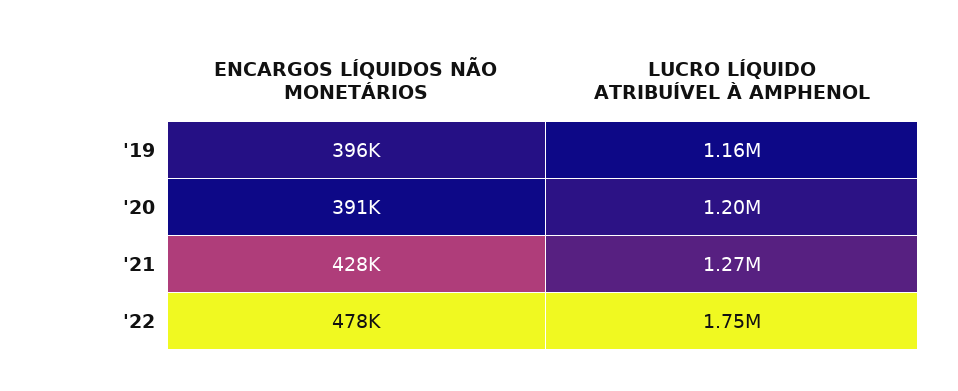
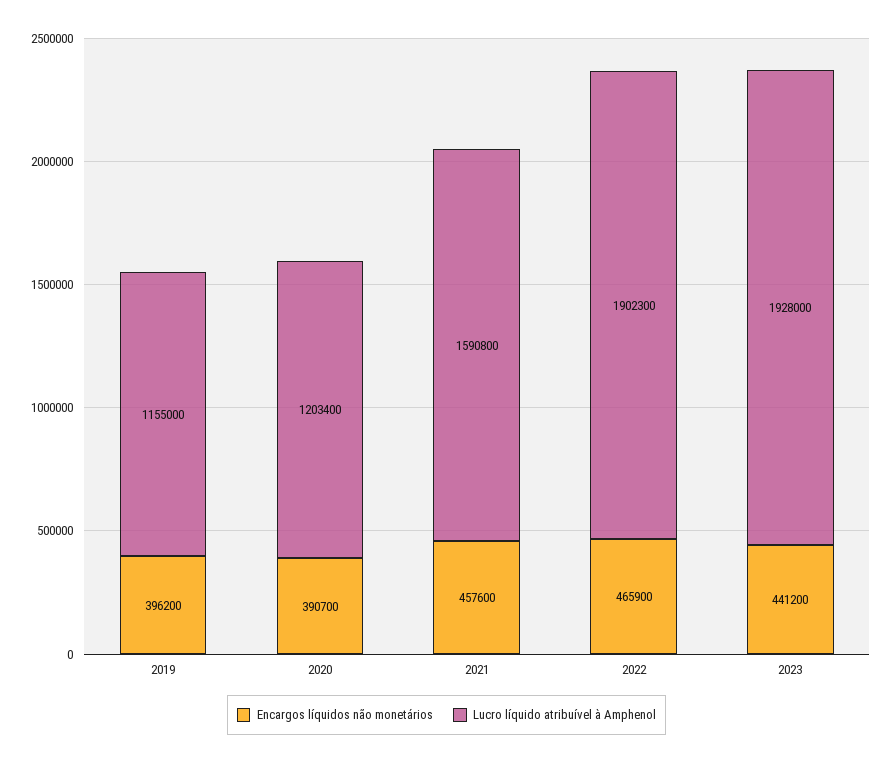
ENCARGOS LÍQUIDOS NÃO MONETÁRIOS, '21: 428000 -> 457600
LUCRO LÍQUIDO ATRIBUÍVEL À AMPHENOL, '21: 1270000 -> 1590800
ENCARGOS LÍQUIDOS NÃO MONETÁRIOS, '22: 478000 -> 465900
LUCRO LÍQUIDO ATRIBUÍVEL À AMPHENOL, '22: 1750000 -> 1902300
ENCARGOS LÍQUIDOS NÃO MONETÁRIOS, 2023: none -> 441200
LUCRO LÍQUIDO ATRIBUÍVEL À AMPHENOL, 2023: none -> 1928000

